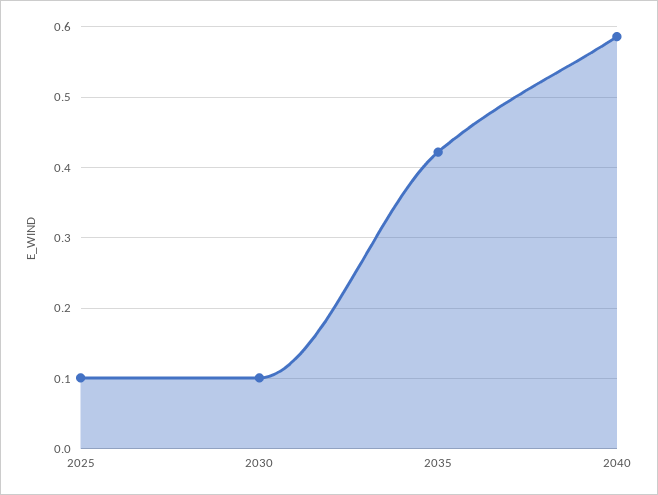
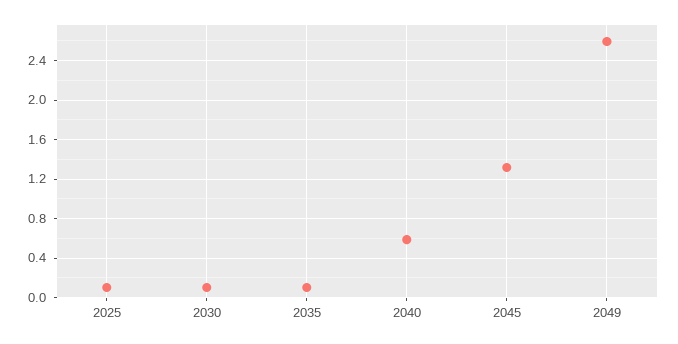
2035: 0.42 -> 0.1
2045: none -> 1.3
2049: none -> 2.6

